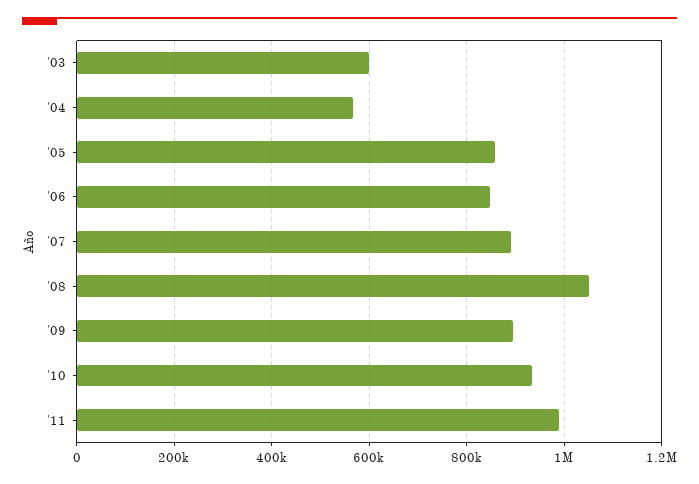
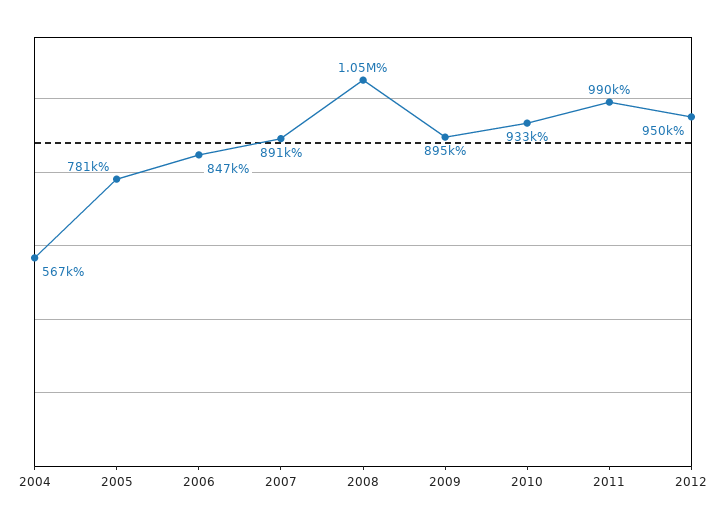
'03: 600000 -> none
'05: 860000 -> 781000
2012: none -> 950000

